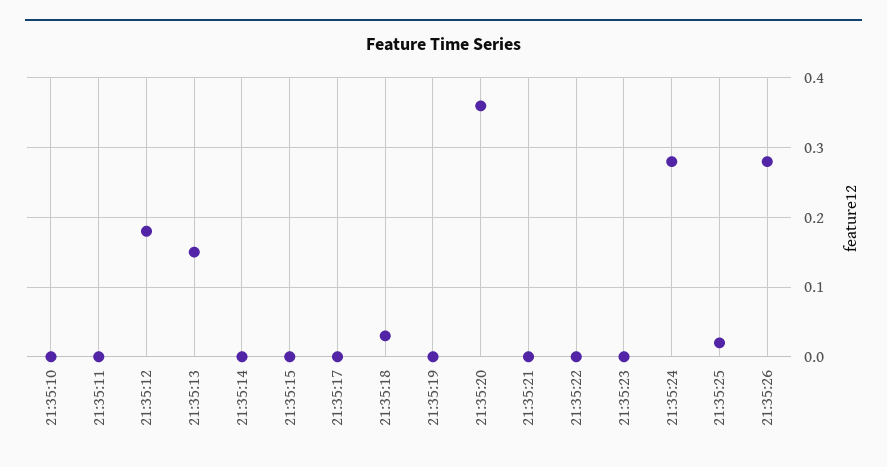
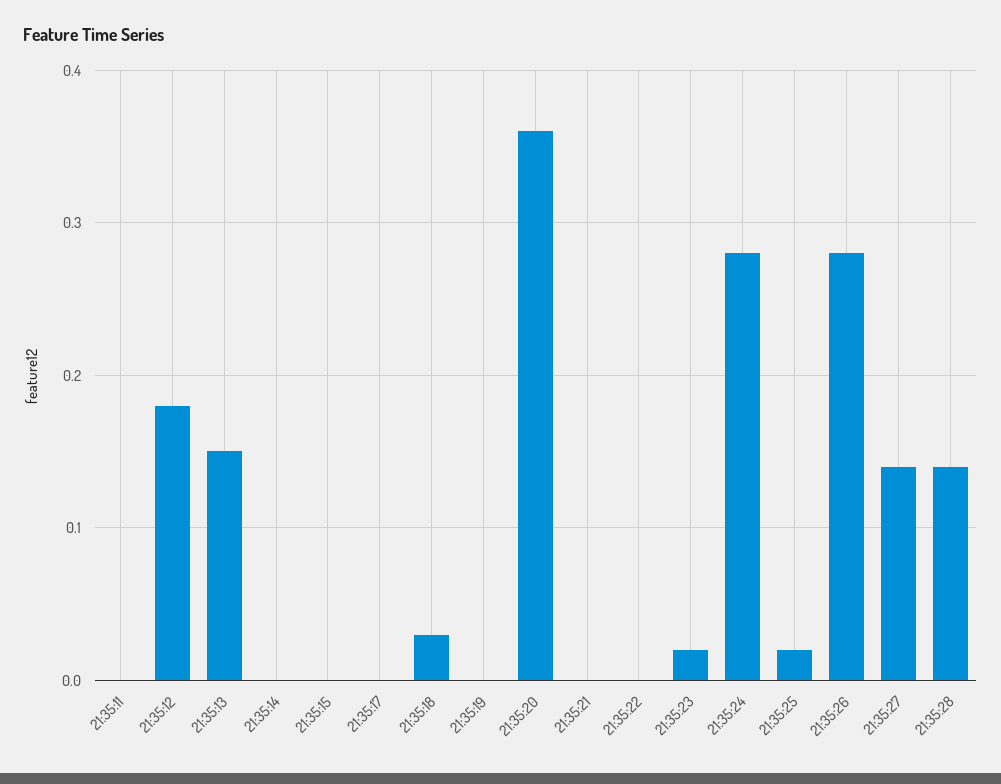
21:35:10: 0 -> none
21:35:23: 0 -> 0.02
21:35:27: none -> 0.14
21:35:28: none -> 0.14

